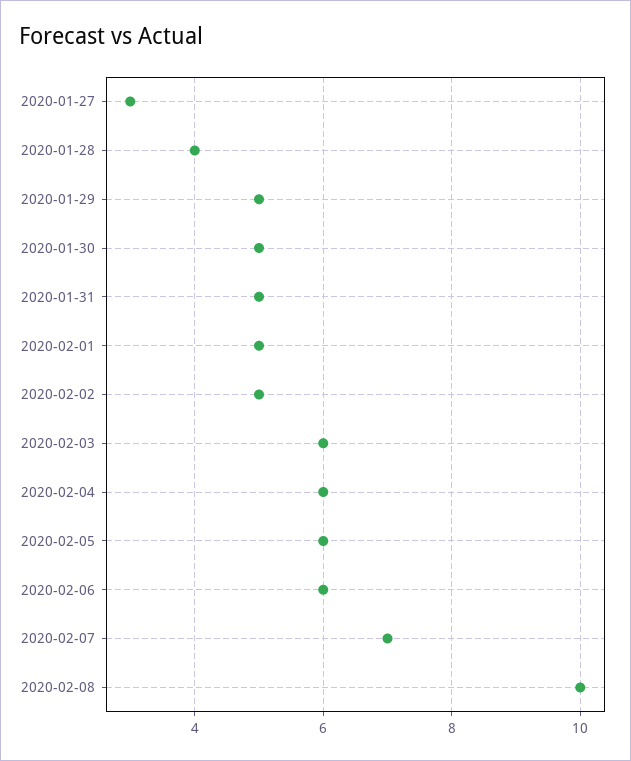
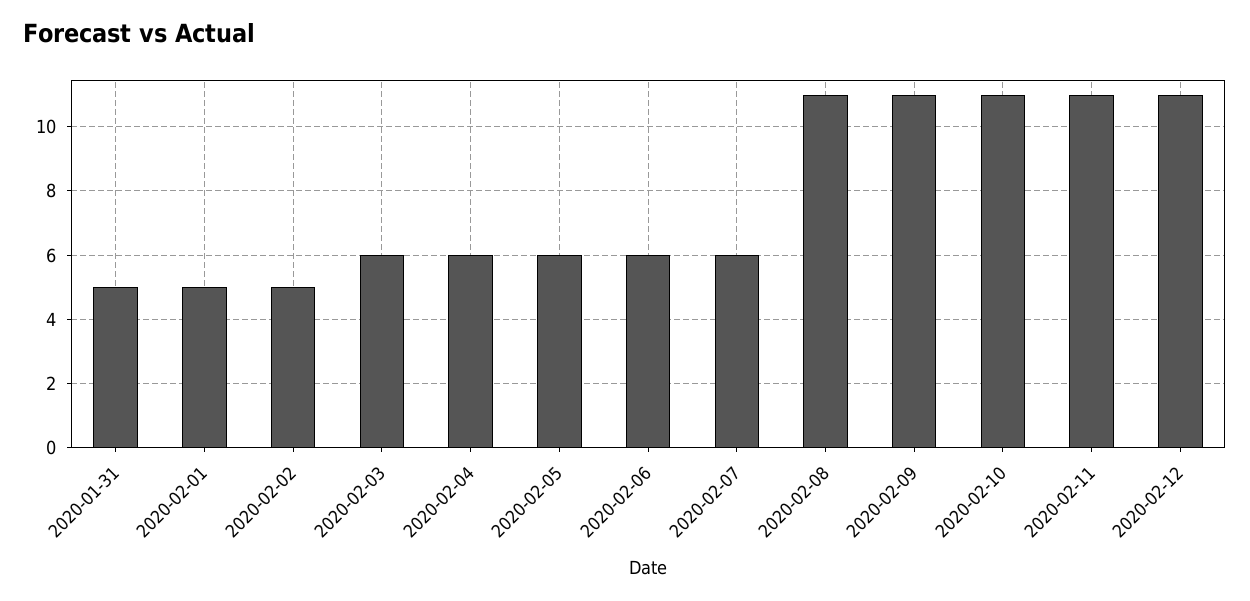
2020-01-27: 3 -> none
2020-01-28: 4 -> none
2020-01-29: 5 -> none
2020-01-30: 5 -> none
2020-02-07: 7 -> 6
2020-02-08: 10 -> 11
2020-02-09: none -> 11
2020-02-10: none -> 11
2020-02-11: none -> 11
2020-02-12: none -> 11

